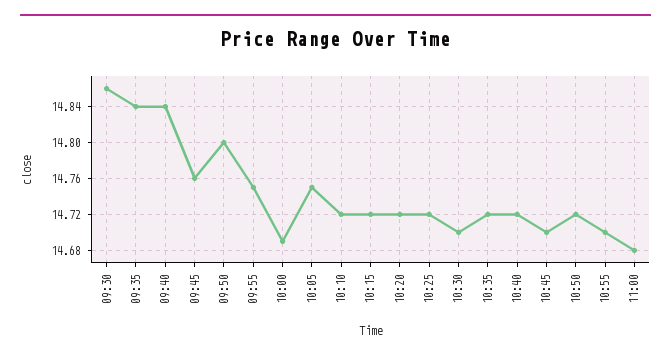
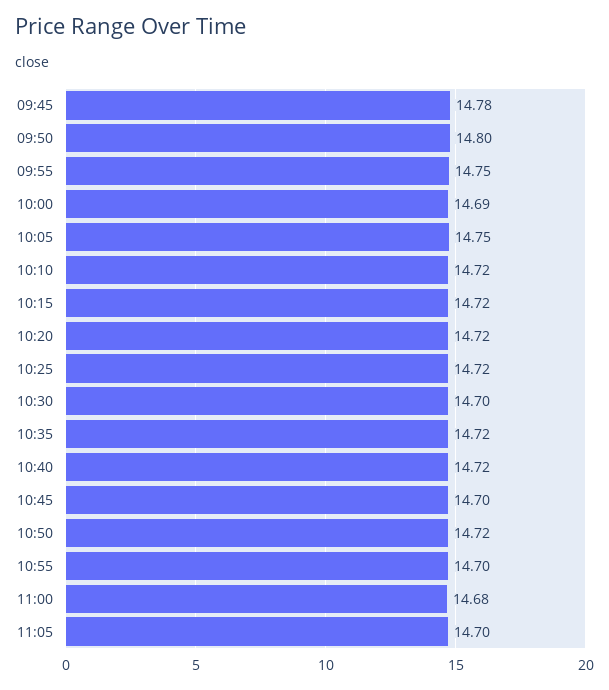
09:30: 14.86 -> none
09:35: 14.84 -> none
09:40: 14.84 -> none
09:45: 14.76 -> 14.78
11:05: none -> 14.7

